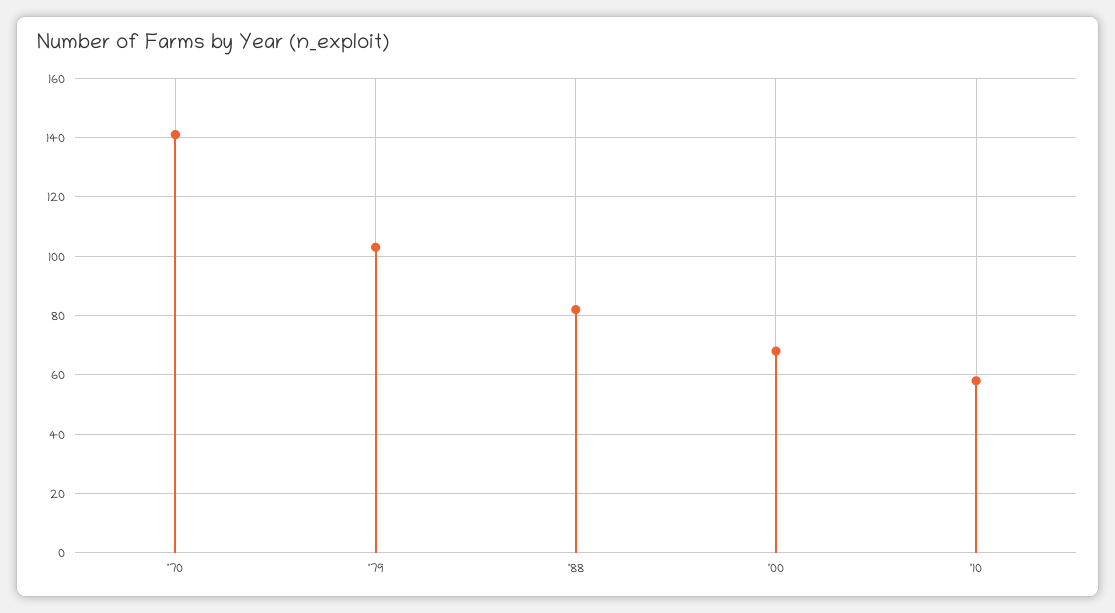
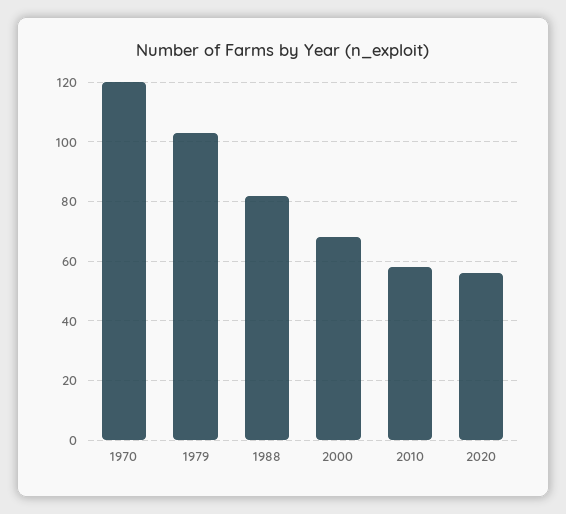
'70: 140 -> 120
2020: none -> 55

